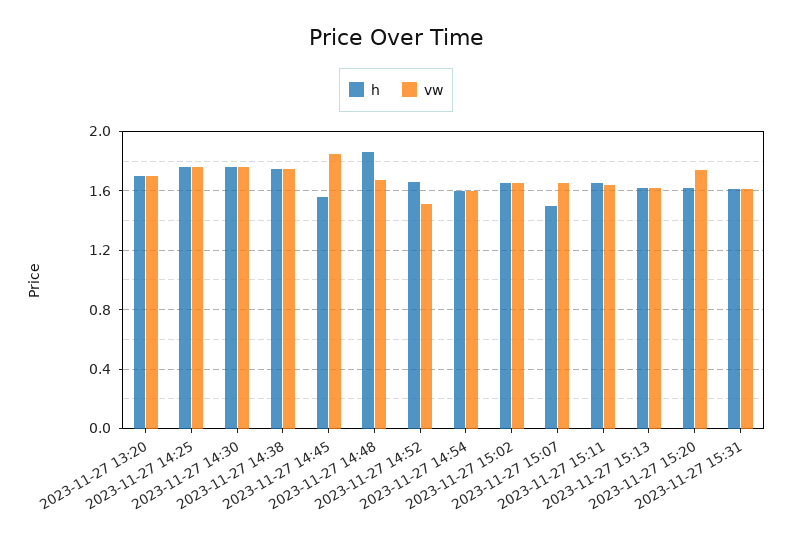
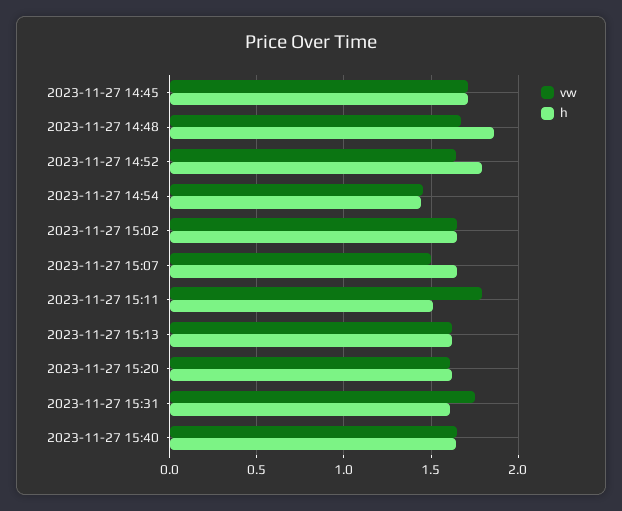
h, 2023-11-27 13:20: 1.7 -> none
vw, 2023-11-27 13:20: 1.7 -> none
h, 2023-11-27 14:25: 1.75 -> none
vw, 2023-11-27 14:25: 1.75 -> none
h, 2023-11-27 14:30: 1.75 -> none
vw, 2023-11-27 14:30: 1.75 -> none
h, 2023-11-27 14:38: 1.75 -> none
vw, 2023-11-27 14:38: 1.75 -> none
h, 2023-11-27 14:45: 1.55 -> 1.7
vw, 2023-11-27 14:45: 1.85 -> 1.7
h, 2023-11-27 14:52: 1.65 -> 1.8
vw, 2023-11-27 14:52: 1.5 -> 1.65
h, 2023-11-27 14:54: 1.6 -> 1.45
vw, 2023-11-27 14:54: 1.6 -> 1.45
h, 2023-11-27 15:07: 1.5 -> 1.65
vw, 2023-11-27 15:07: 1.65 -> 1.5
h, 2023-11-27 15:11: 1.65 -> 1.5
vw, 2023-11-27 15:11: 1.65 -> 1.8
vw, 2023-11-27 15:20: 1.75 -> 1.6
vw, 2023-11-27 15:31: 1.6 -> 1.75
vw, 2023-11-27 15:40: none -> 1.65
h, 2023-11-27 15:40: none -> 1.65

